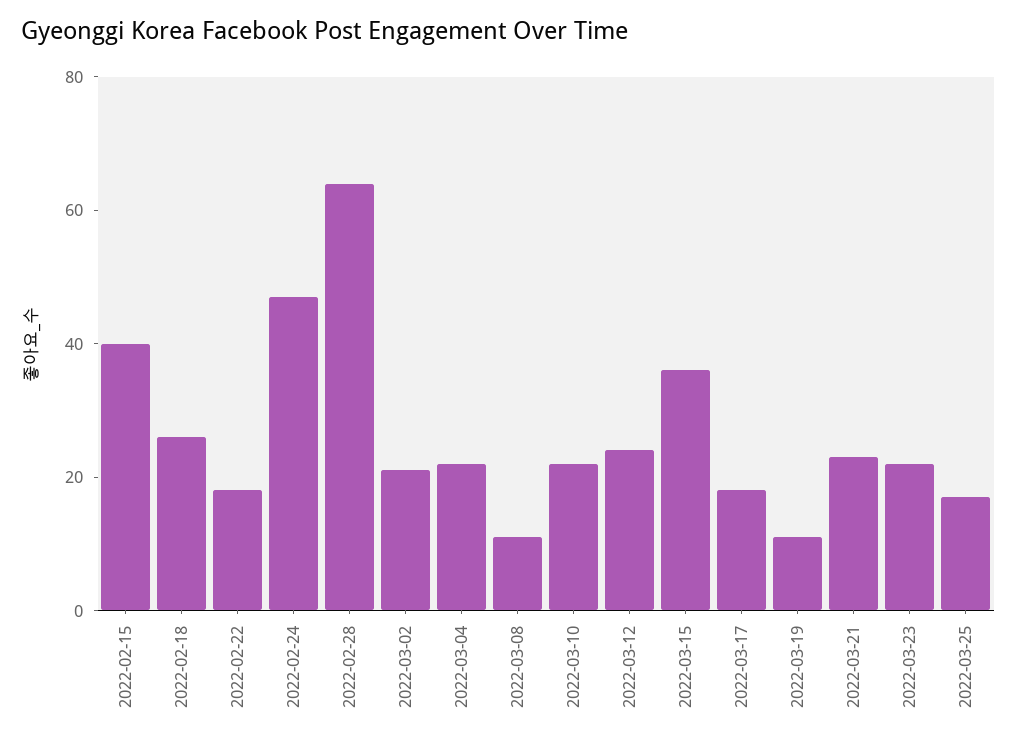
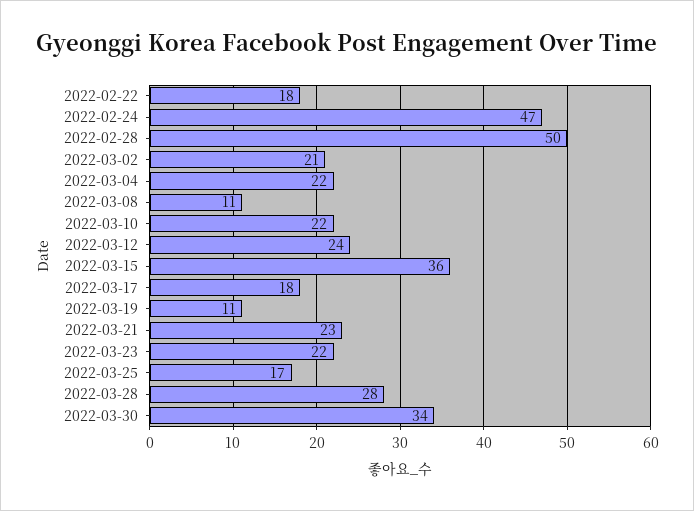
2022-02-15: 40 -> none
2022-02-18: 25 -> none
2022-02-28: 65 -> 50
2022-03-28: none -> 28
2022-03-30: none -> 34

